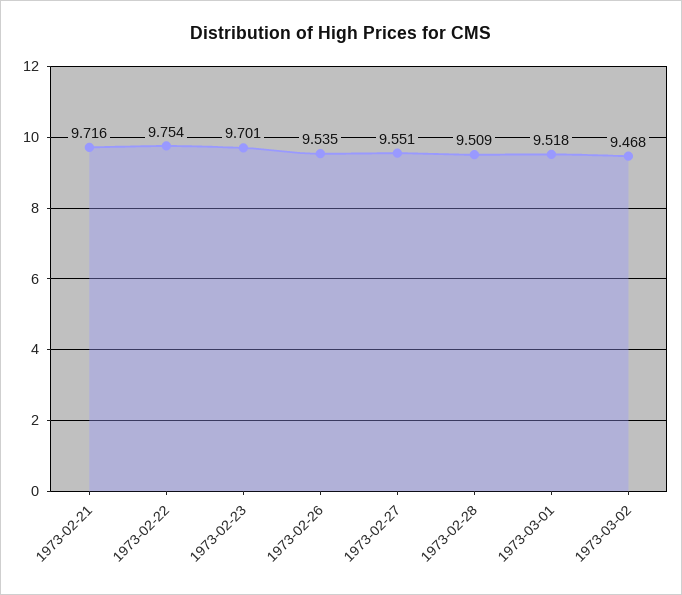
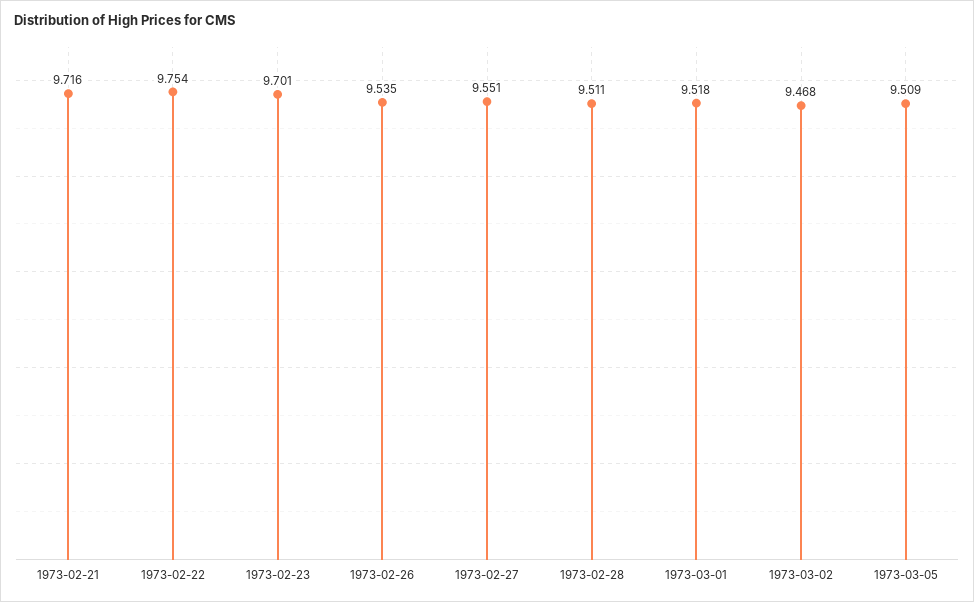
1973-02-28: 9.509 -> 9.511
1973-03-05: none -> 9.509

